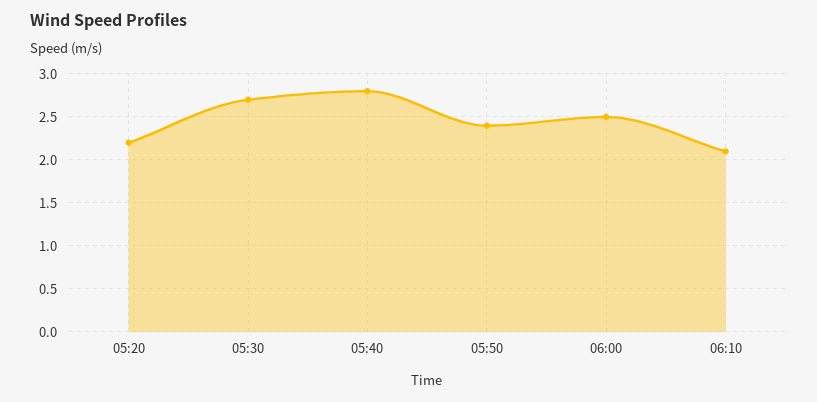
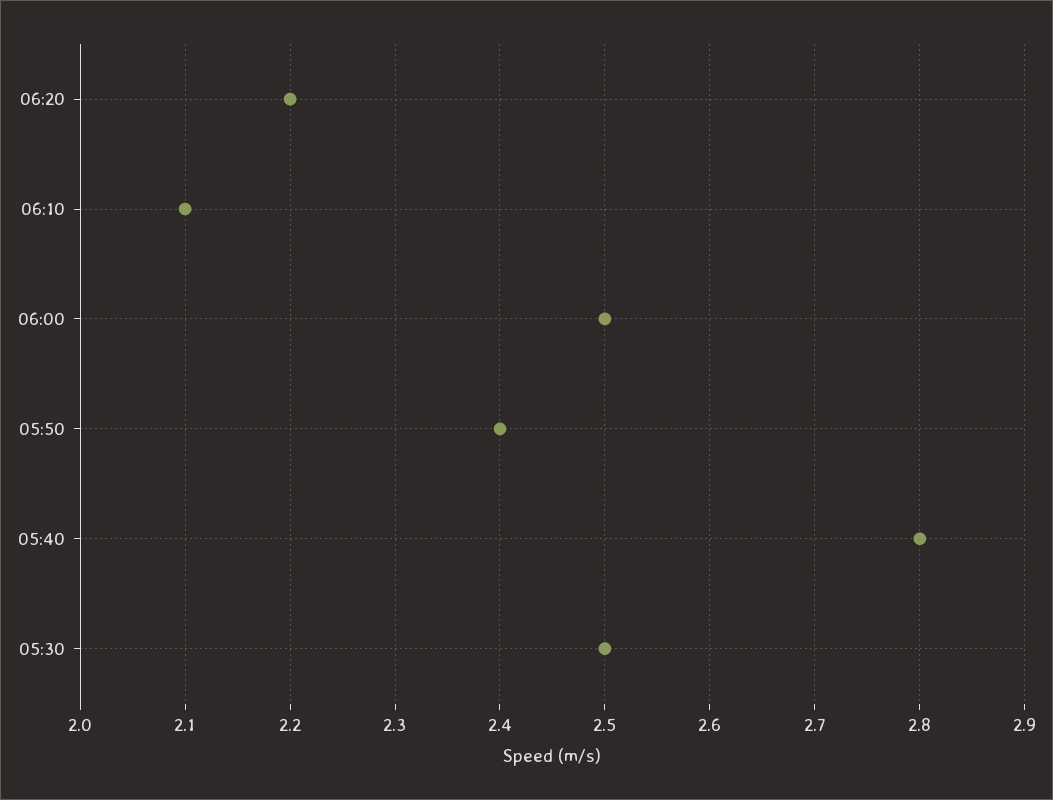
05:20: 2.2 -> none
05:30: 2.7 -> 2.5
06:20: none -> 2.2

